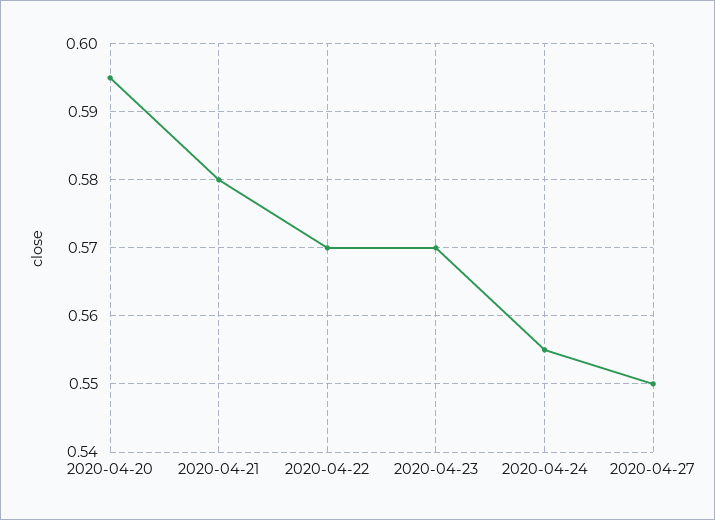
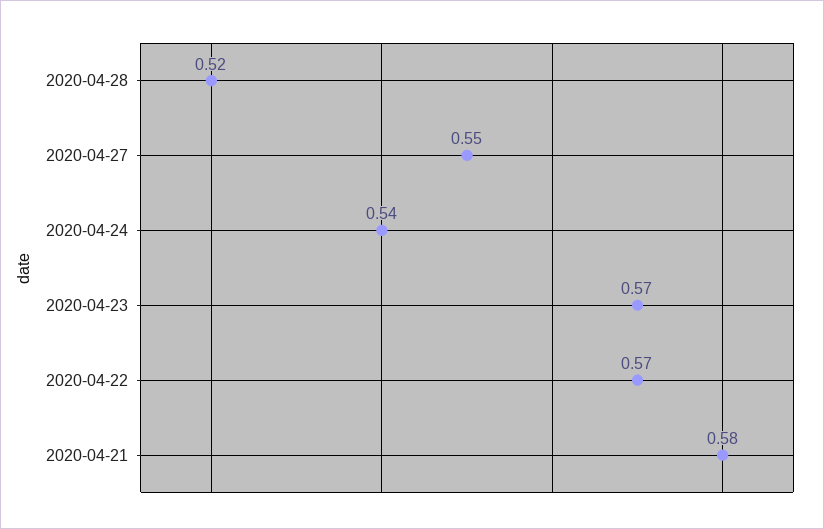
2020-04-20: 0.595 -> none
2020-04-24: 0.555 -> 0.54
2020-04-28: none -> 0.52

